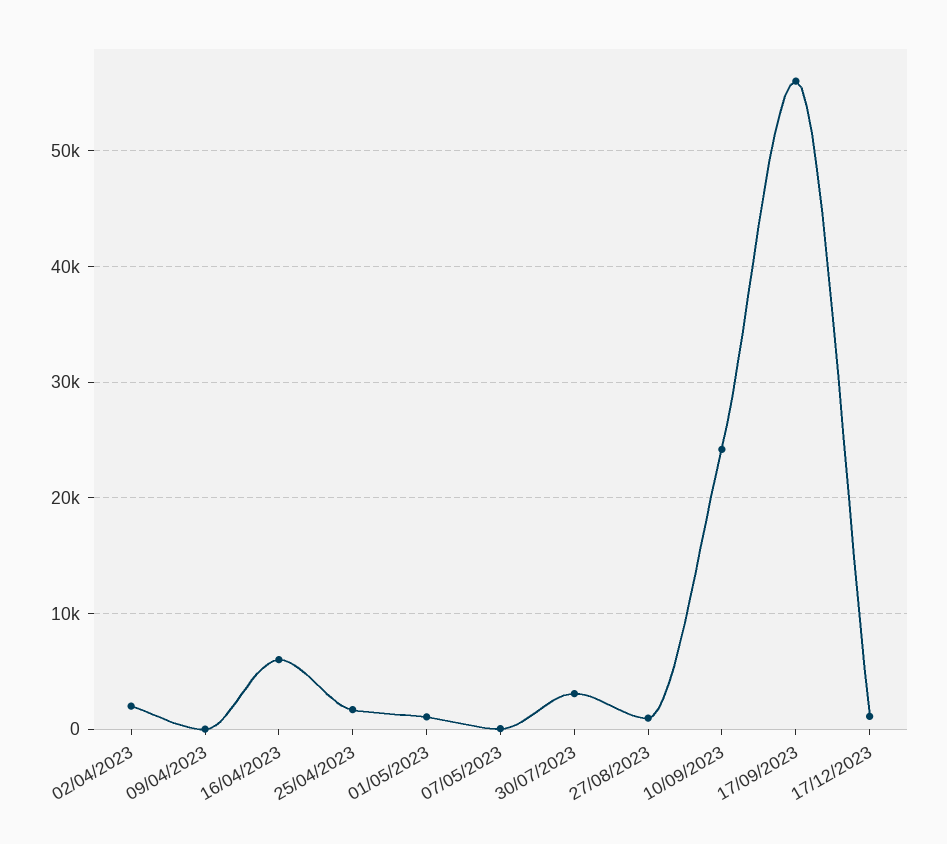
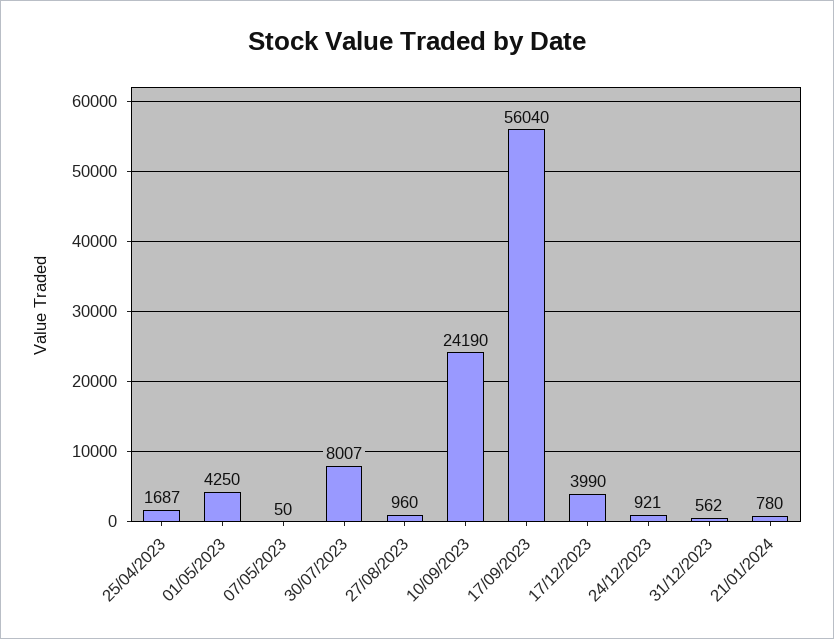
02/04/2023: 2000 -> none
09/04/2023: 0 -> none
16/04/2023: 6000 -> none
01/05/2023: 1000 -> 4250
30/07/2023: 3000 -> 8007
17/12/2023: 1000 -> 3990
24/12/2023: none -> 921
31/12/2023: none -> 562
21/01/2024: none -> 780

